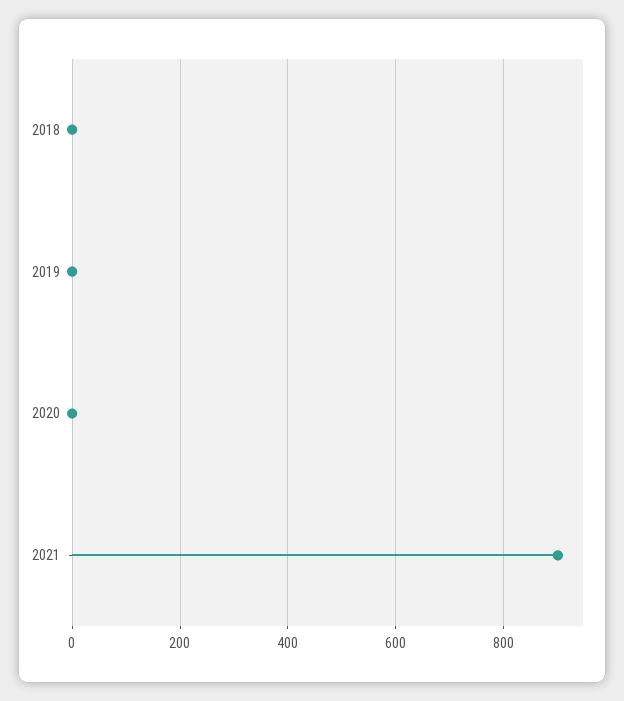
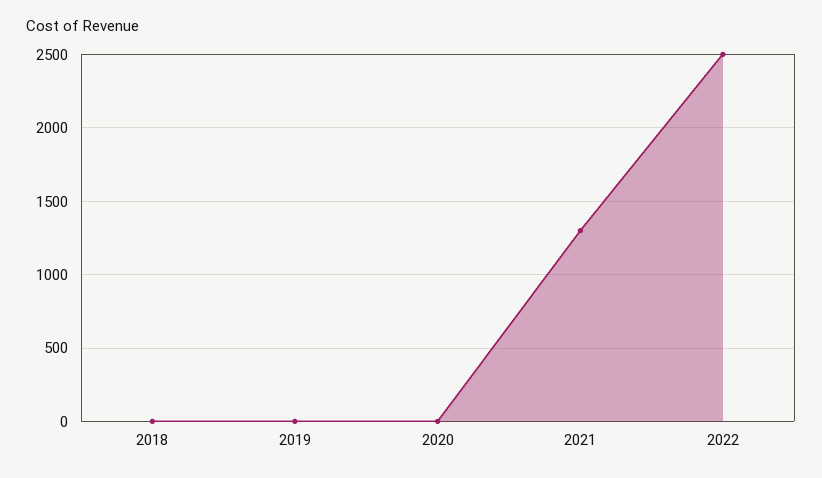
2021: 900 -> 1300
2022: none -> 2500

